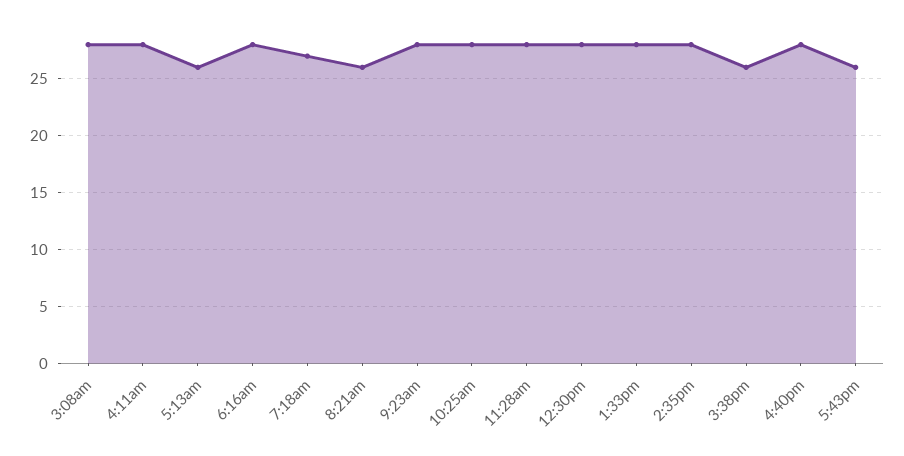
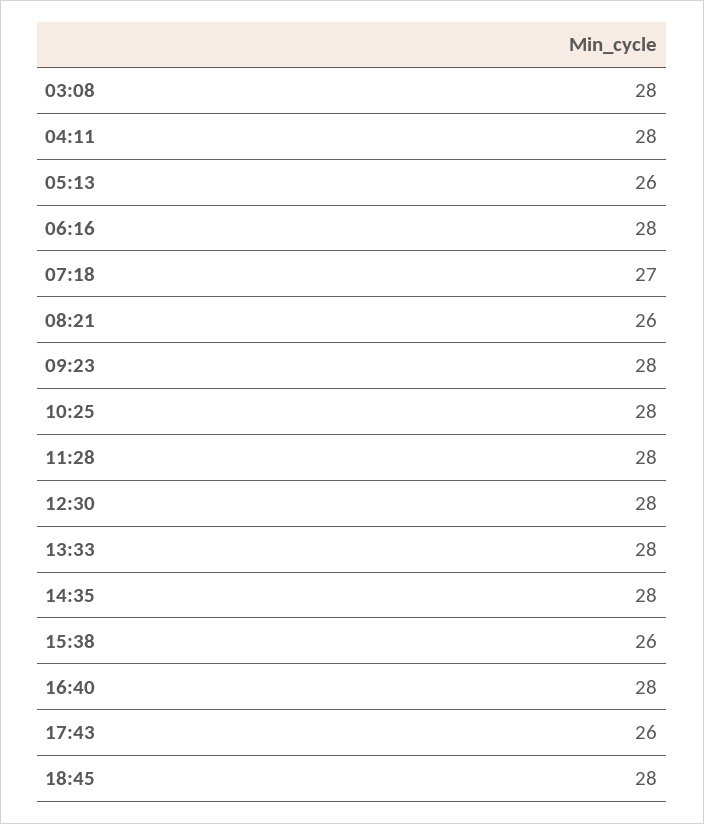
18:45: none -> 28

